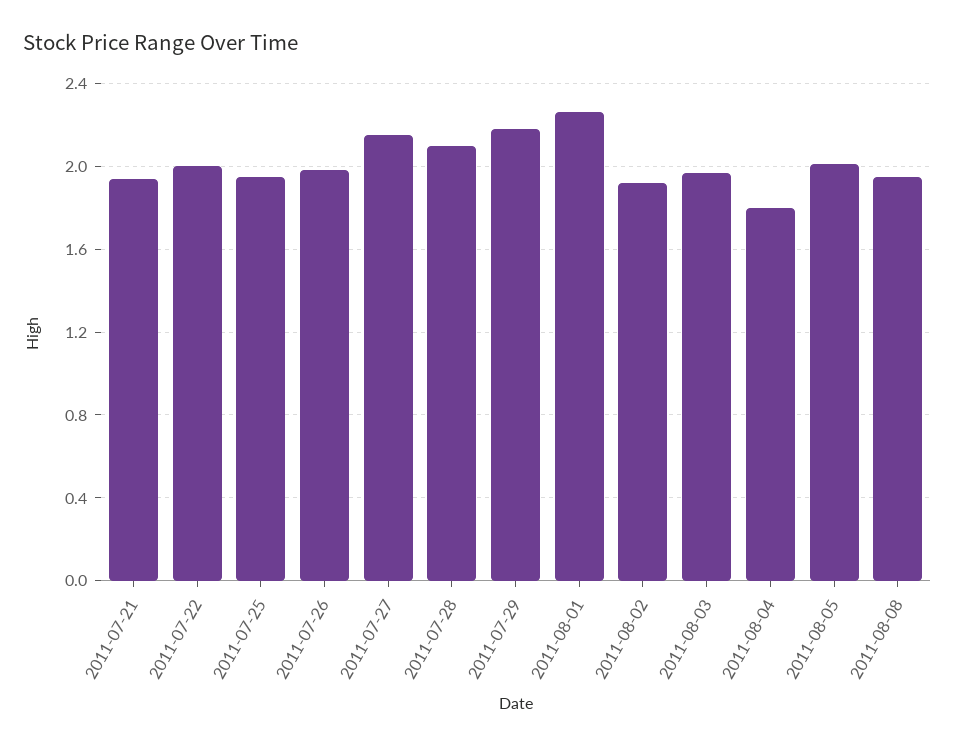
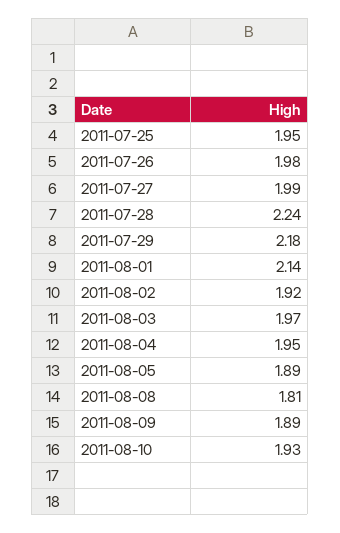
2011-07-21: 1.95 -> none
2011-07-22: 2 -> none
2011-07-27: 2.15 -> 1.99
2011-07-28: 2.1 -> 2.24
2011-08-01: 2.25 -> 2.14
2011-08-04: 1.8 -> 1.95
2011-08-05: 2 -> 1.89
2011-08-08: 1.95 -> 1.81
2011-08-09: none -> 1.89
2011-08-10: none -> 1.93

